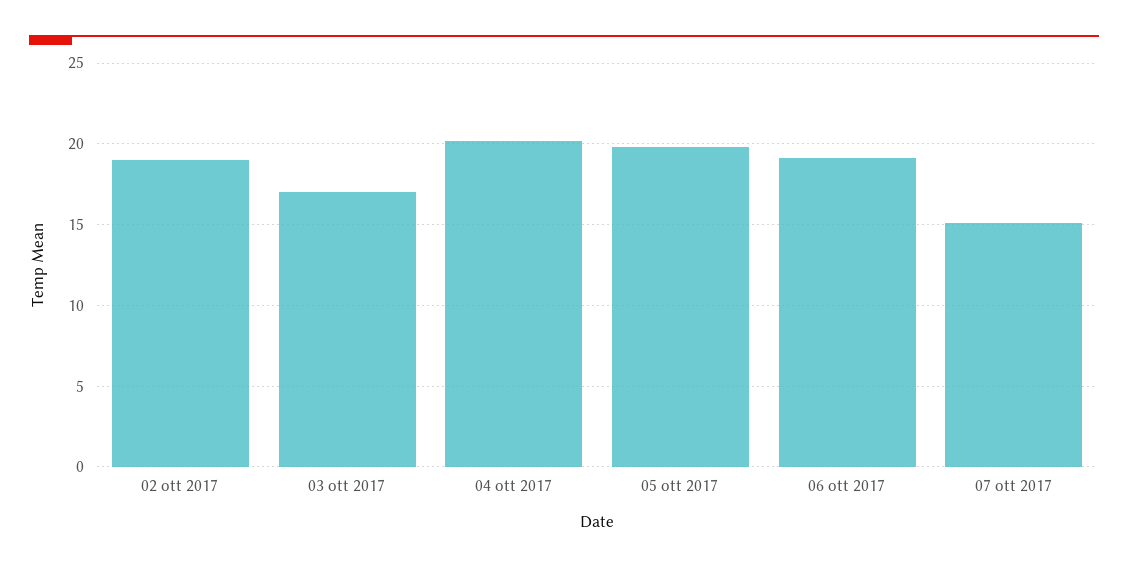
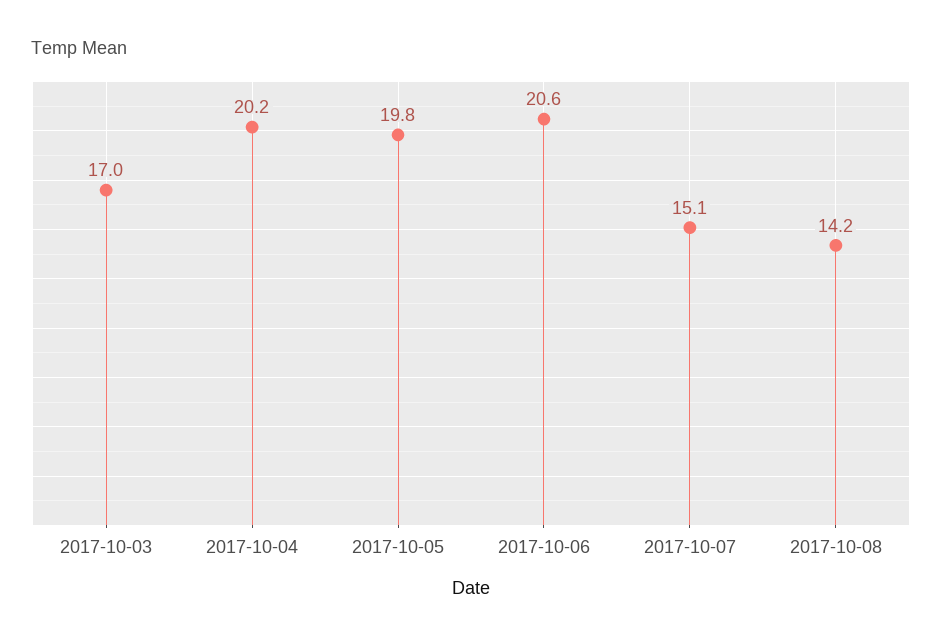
02 ott 2017: 19 -> none
06 ott 2017: 19 -> 20.6
2017-10-08: none -> 14.2

